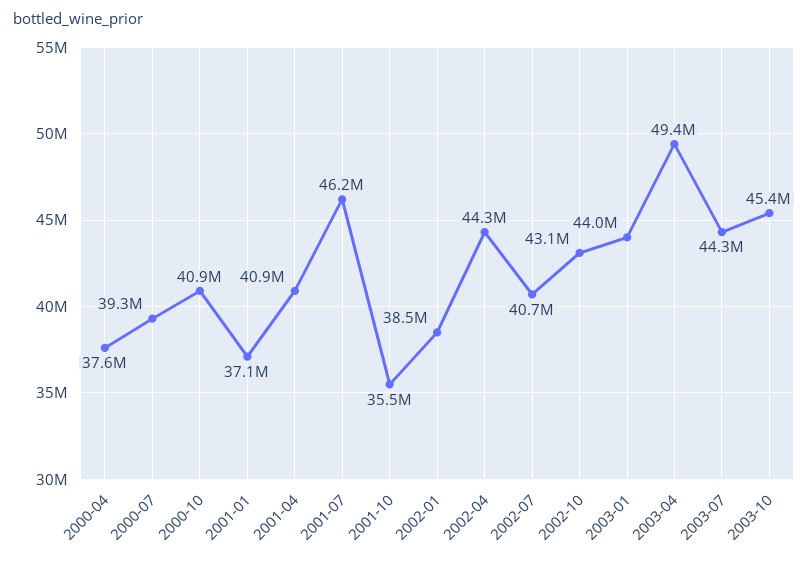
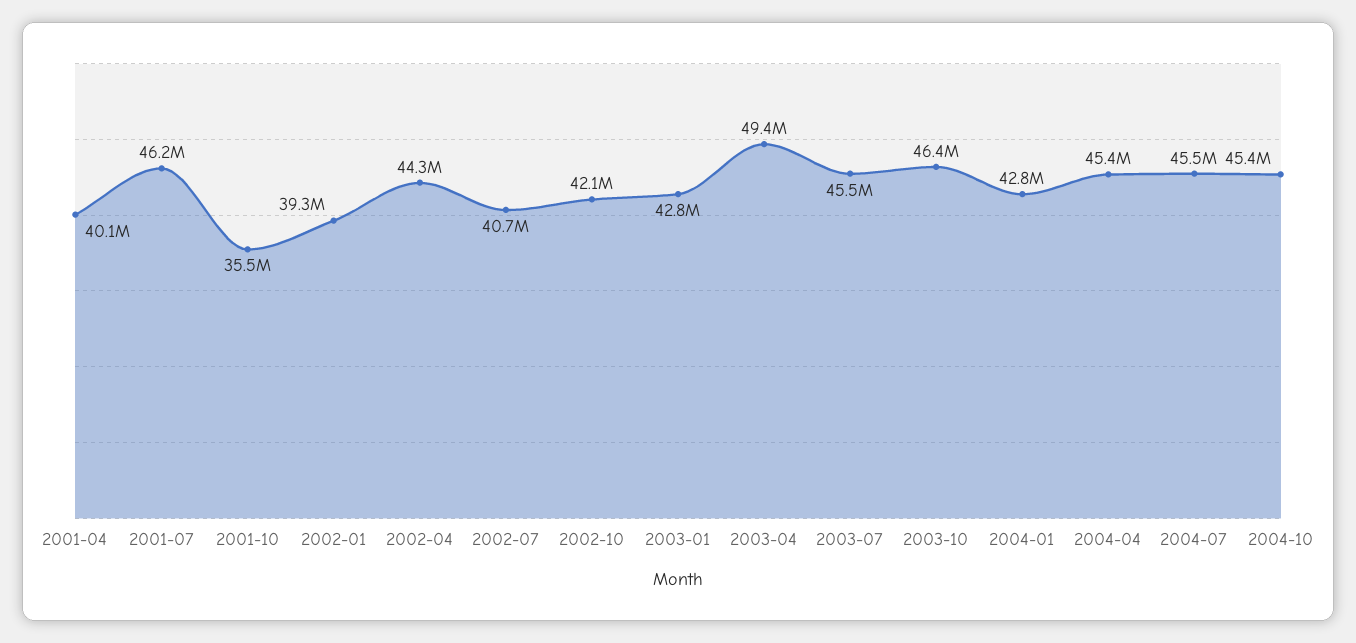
2000-04: 37600000 -> none
2000-07: 39300000 -> none
2000-10: 40900000 -> none
2001-01: 37100000 -> none
2001-04: 40900000 -> 40100000
2002-01: 38500000 -> 39300000
2002-10: 43100000 -> 42100000
2003-01: 44000000 -> 42800000
2003-07: 44300000 -> 45500000
2003-10: 45400000 -> 46400000
2004-01: none -> 42800000
2004-04: none -> 45400000
2004-07: none -> 45500000
2004-10: none -> 45400000

